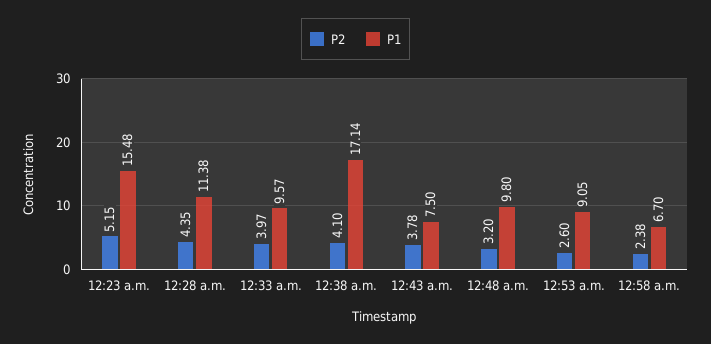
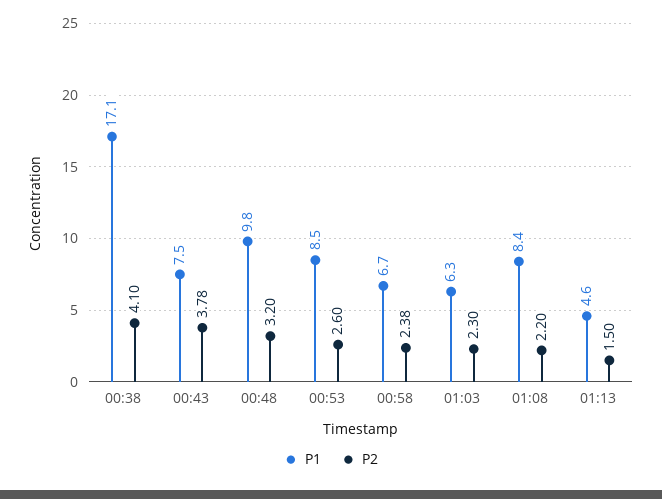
P2, 12:23 a.m.: 5.15 -> none
P1, 12:23 a.m.: 15.48 -> none
P2, 12:28 a.m.: 4.35 -> none
P1, 12:28 a.m.: 11.38 -> none
P2, 12:33 a.m.: 3.97 -> none
P1, 12:33 a.m.: 9.57 -> none
P1, 12:53 a.m.: 9.05 -> 8.5
P1, 01:03: none -> 6.3
P2, 01:03: none -> 2.3
P1, 01:08: none -> 8.4
P2, 01:08: none -> 2.2
P1, 01:13: none -> 4.6
P2, 01:13: none -> 1.5

